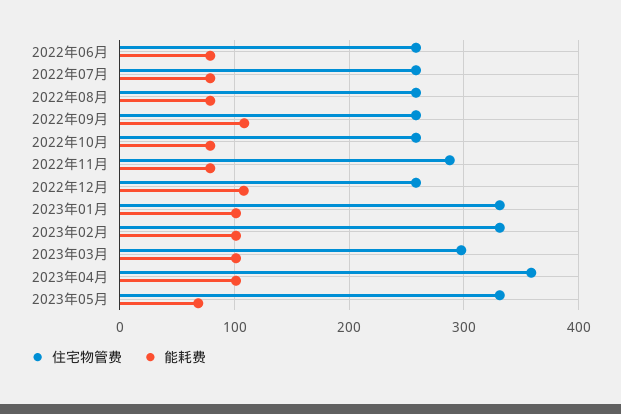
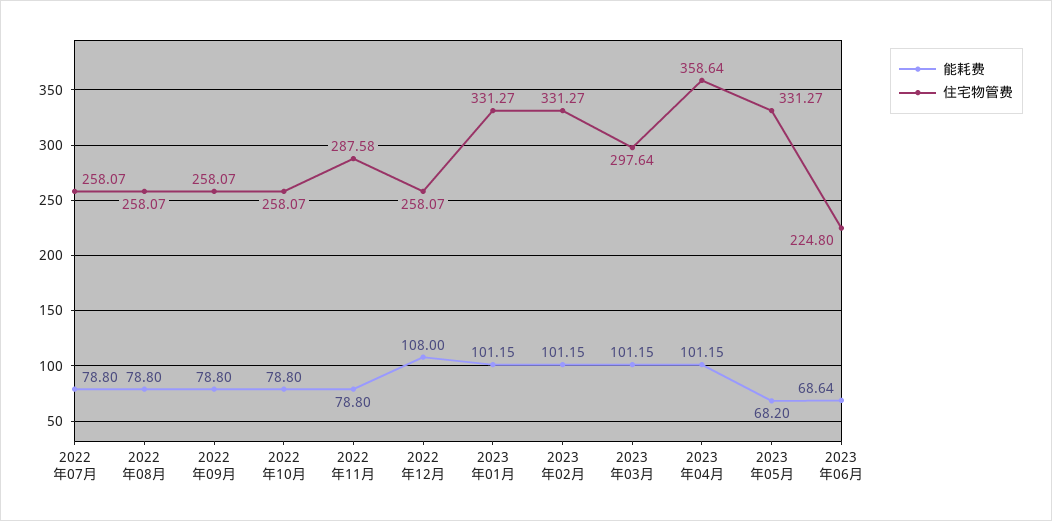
住宅物管费, 2022年06月: 260 -> none
能耗费, 2022年06月: 80 -> none
能耗费, 2022年09月: 110 -> 78.8
能耗费, 2023年06月: none -> 68.64
住宅物管费, 2023年06月: none -> 224.8

